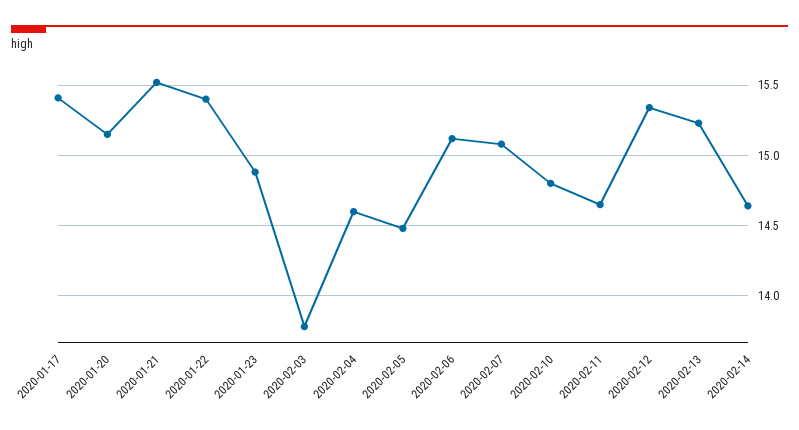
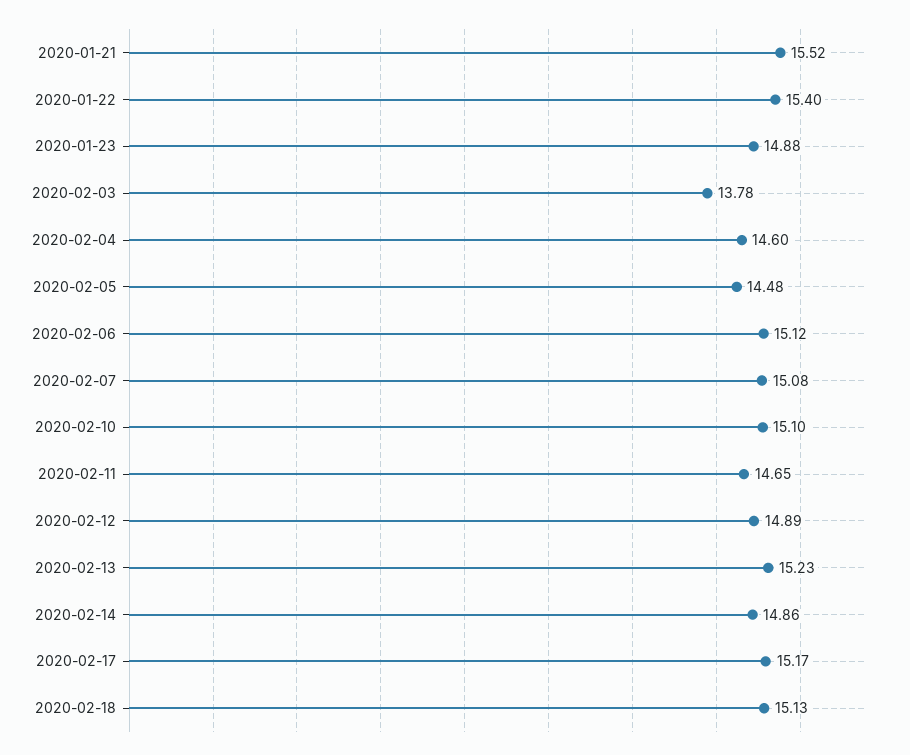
2020-01-17: 15.4 -> none
2020-01-20: 15.15 -> none
2020-02-10: 14.8 -> 15.1
2020-02-12: 15.35 -> 14.89
2020-02-14: 14.65 -> 14.86
2020-02-17: none -> 15.17
2020-02-18: none -> 15.13

